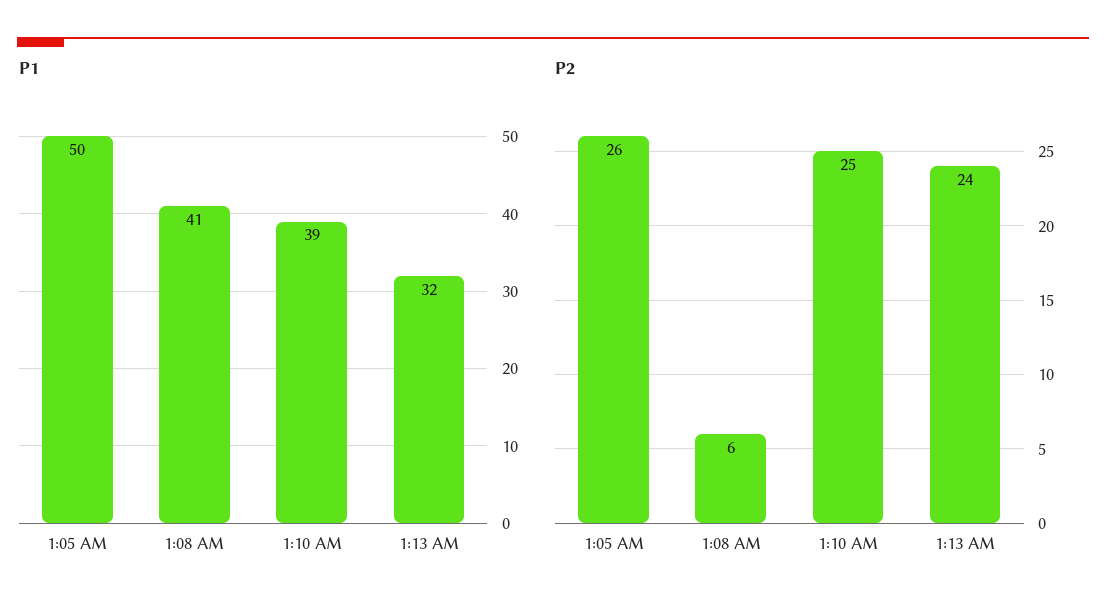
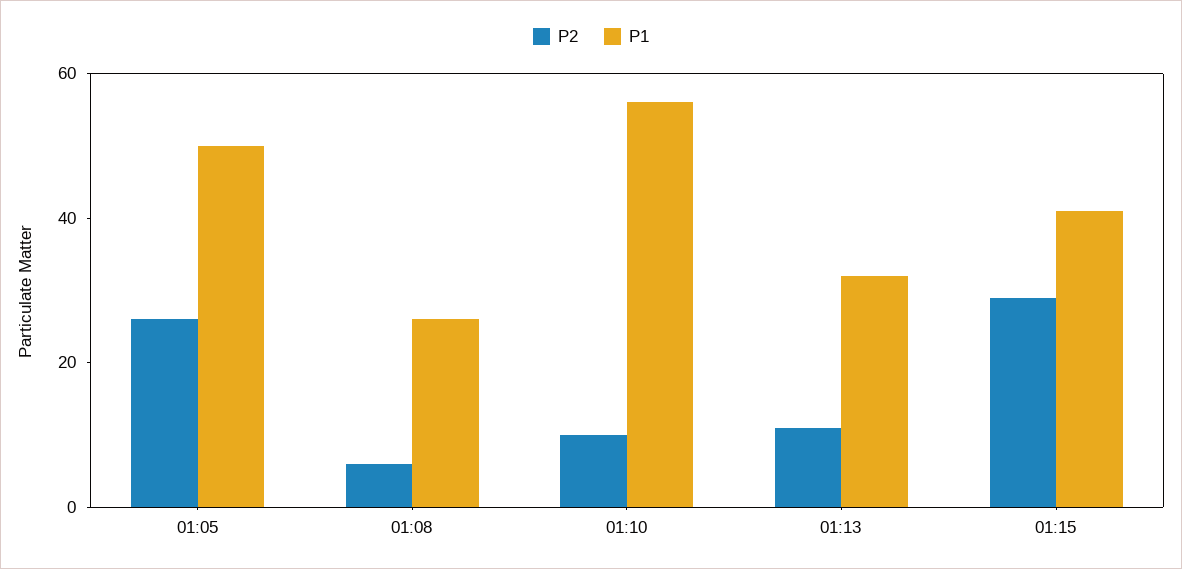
P1, 1:08 AM: 41 -> 25
P1, 1:10 AM: 39 -> 55
P2, 1:10 AM: 25 -> 10
P2, 1:13 AM: 24 -> 10
P2, 01:15: none -> 30
P1, 01:15: none -> 40

